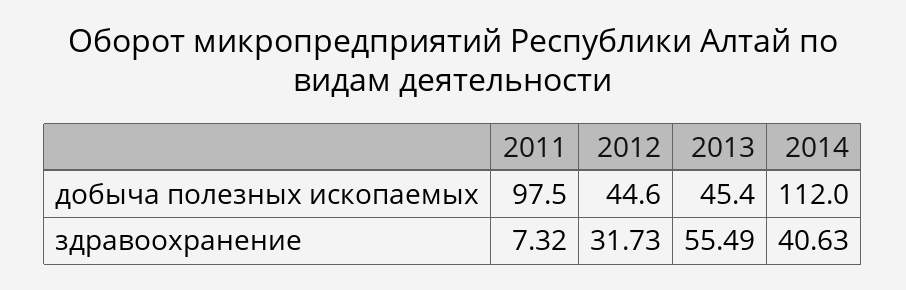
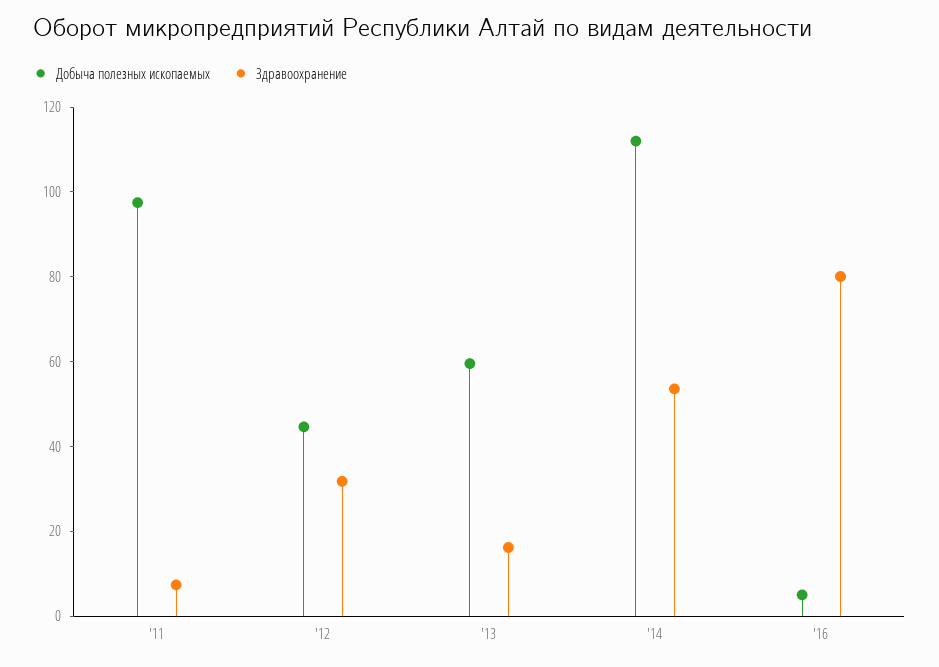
добыча полезных ископаемых, 2013: 45.4 -> 60
здравоохранение, 2013: 55.49 -> 15
здравоохранение, 2014: 40.63 -> 55
добыча полезных ископаемых, '16: none -> 5
здравоохранение, '16: none -> 80

